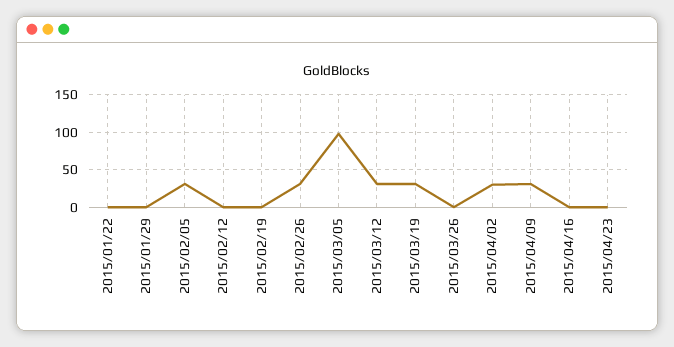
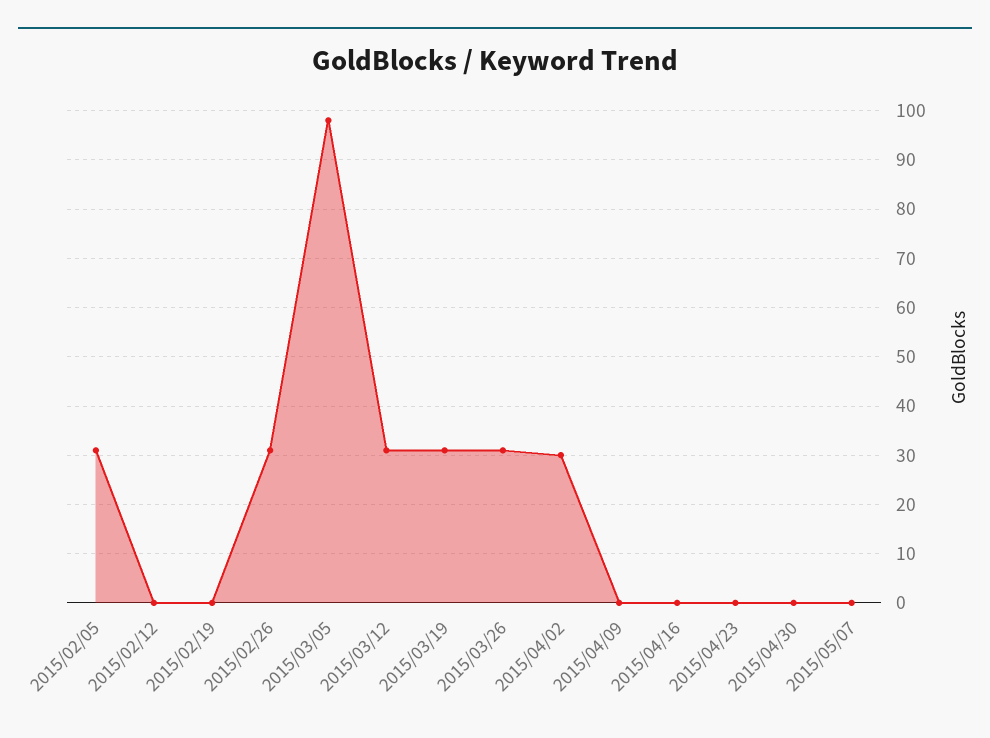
2015/01/22: 0 -> none
2015/01/29: 0 -> none
2015/03/26: 0 -> 30
2015/04/09: 30 -> 0
2015/04/30: none -> 0
2015/05/07: none -> 0

